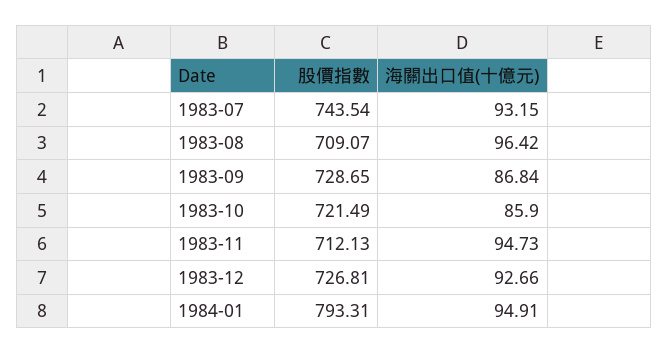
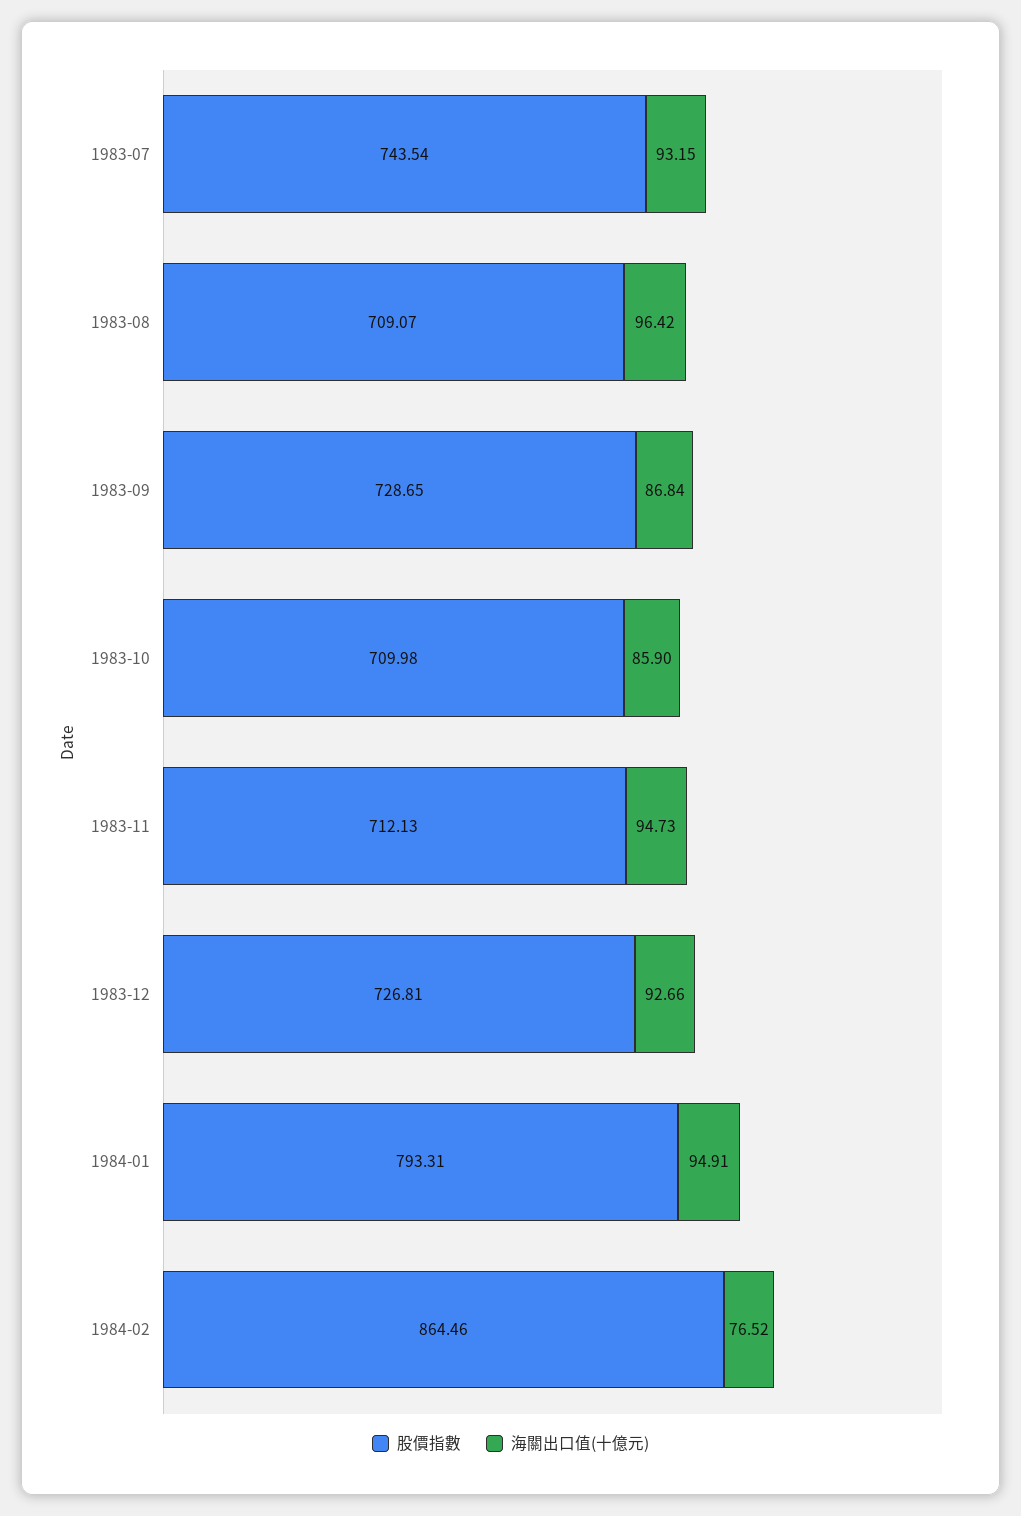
股價指數, 1983-10: 721.49 -> 709.98
股價指數, 1984-02: none -> 864.46
海關出口值(十億元), 1984-02: none -> 76.52

